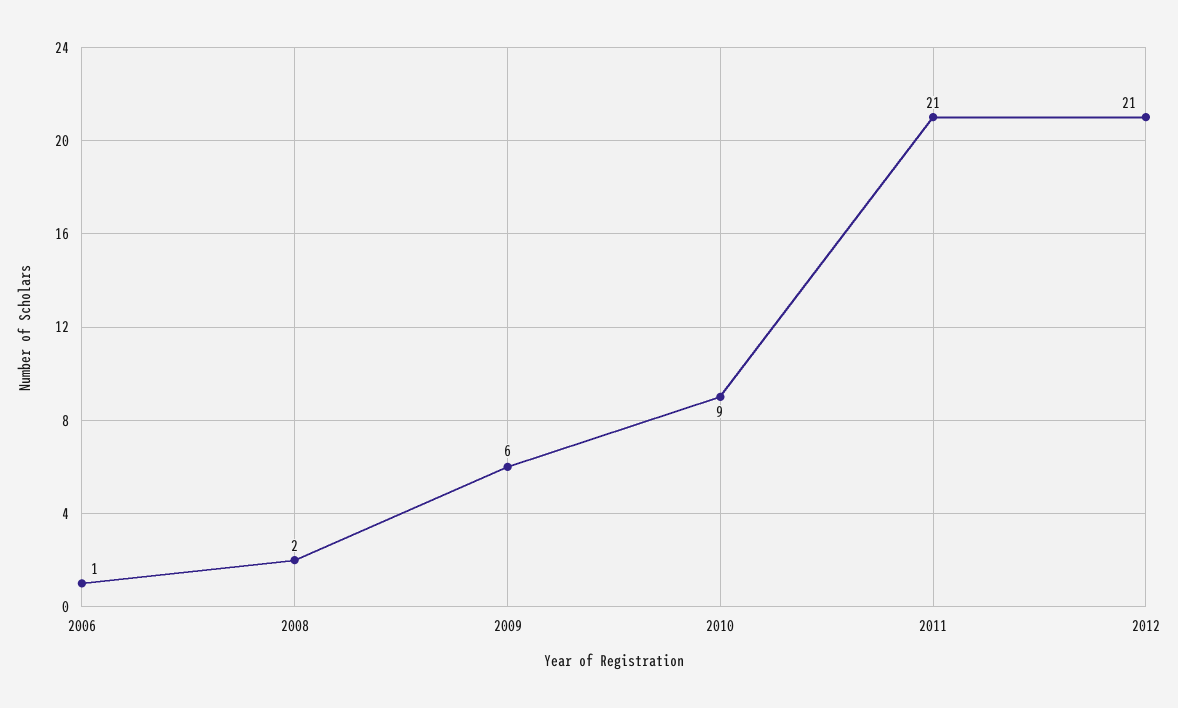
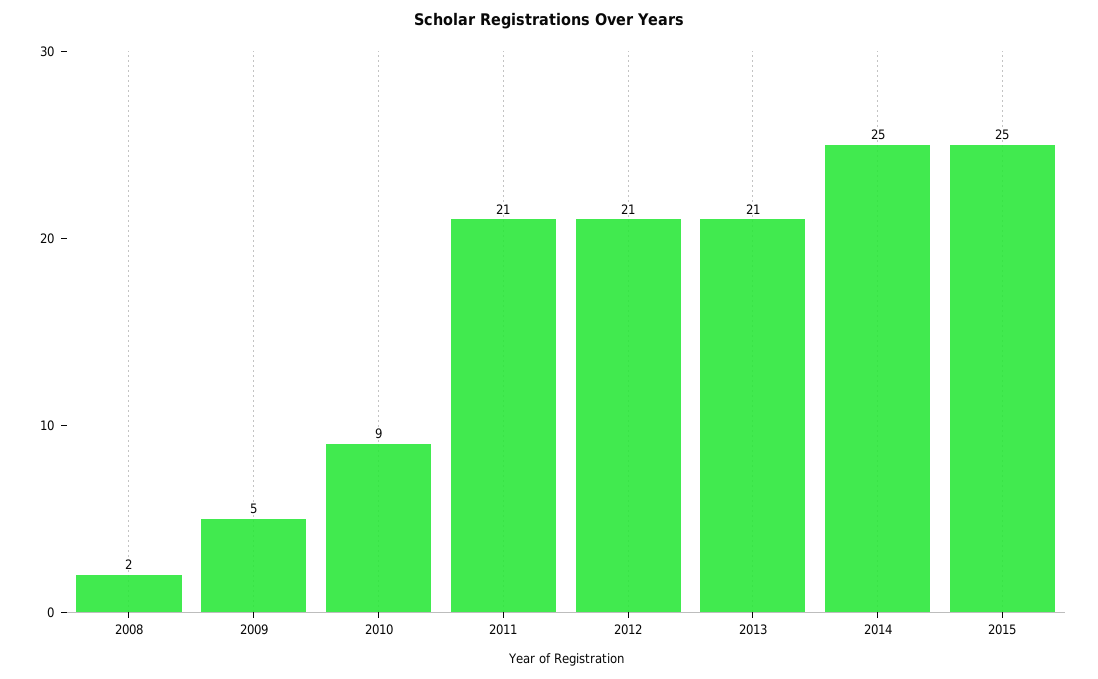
2006: 1 -> none
2009: 6 -> 5
2013: none -> 21
2014: none -> 25
2015: none -> 25

